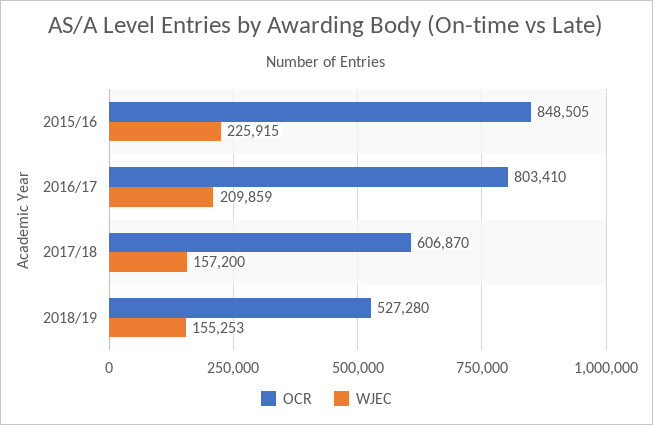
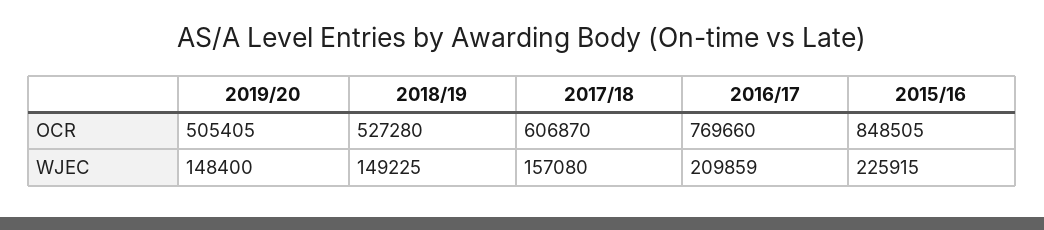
OCR, 2016/17: 803410 -> 769660
WJEC, 2017/18: 157200 -> 157080
WJEC, 2018/19: 155253 -> 149225
OCR, 2019/20: none -> 505405
WJEC, 2019/20: none -> 148400

